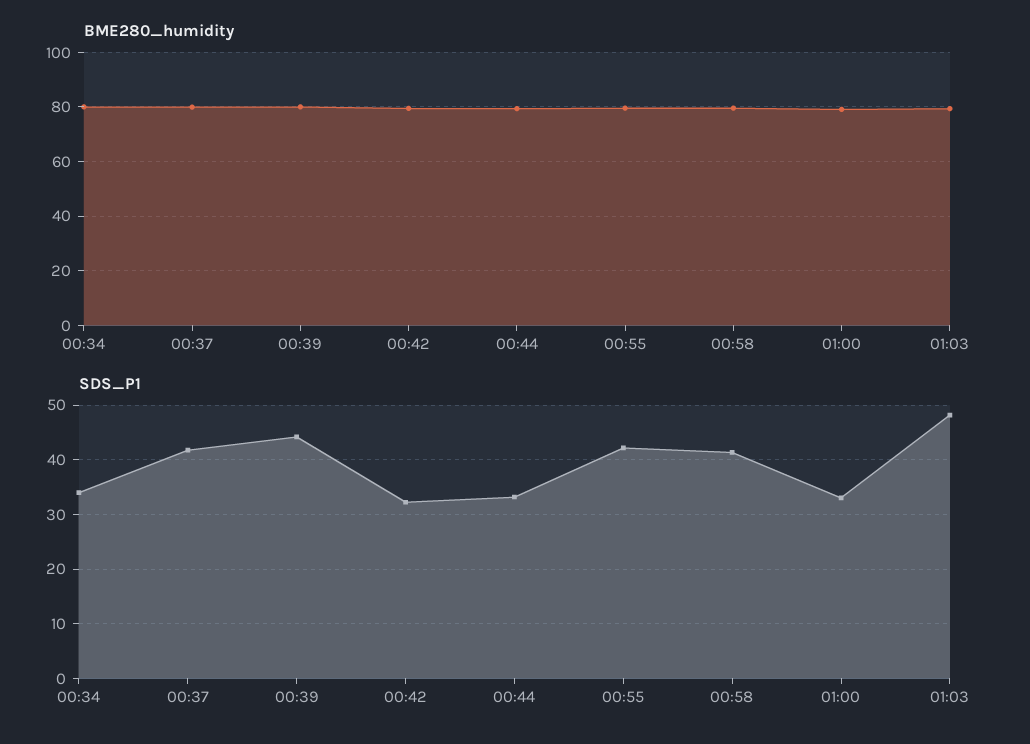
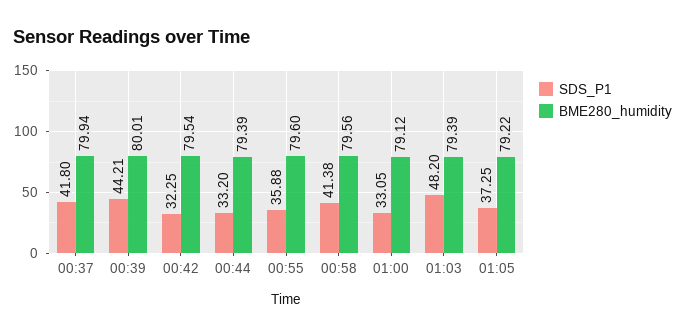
BME280_humidity, 00:34: 80 -> none
SDS_P1, 00:34: 34 -> none
SDS_P1, 00:55: 42 -> 35.88
SDS_P1, 01:05: none -> 37.25
BME280_humidity, 01:05: none -> 79.22

